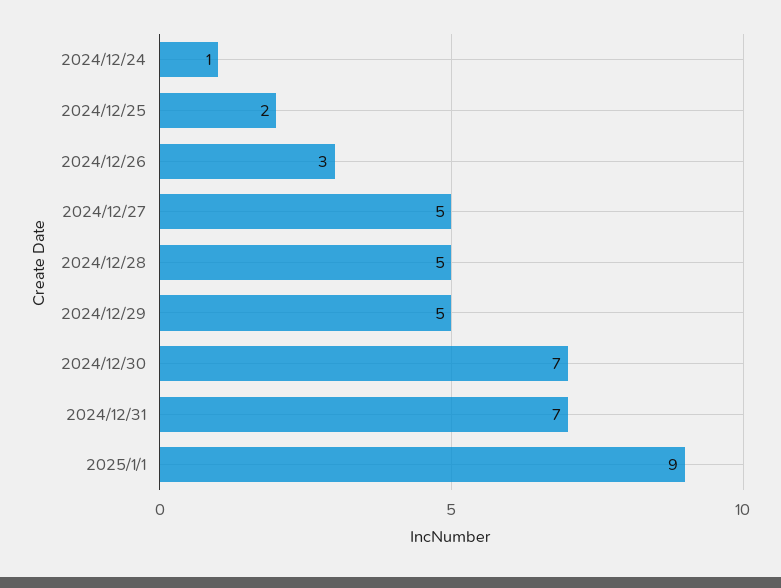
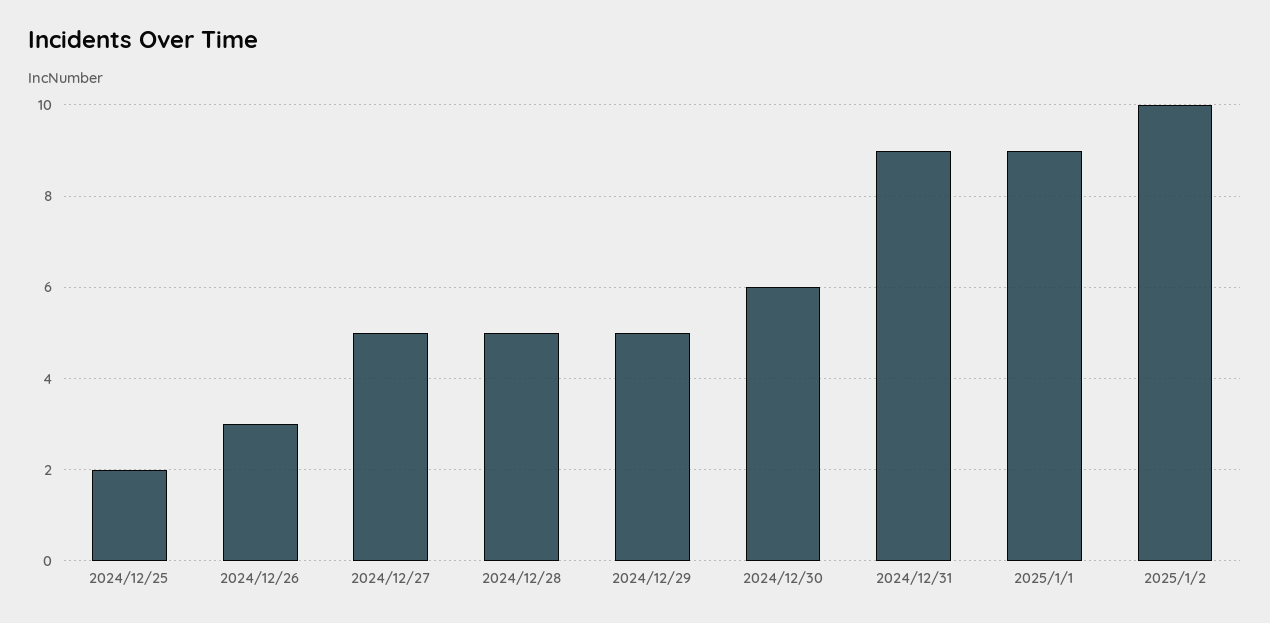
2024/12/24: 1 -> none
2024/12/30: 7 -> 6
2024/12/31: 7 -> 9
2025/1/2: none -> 10

